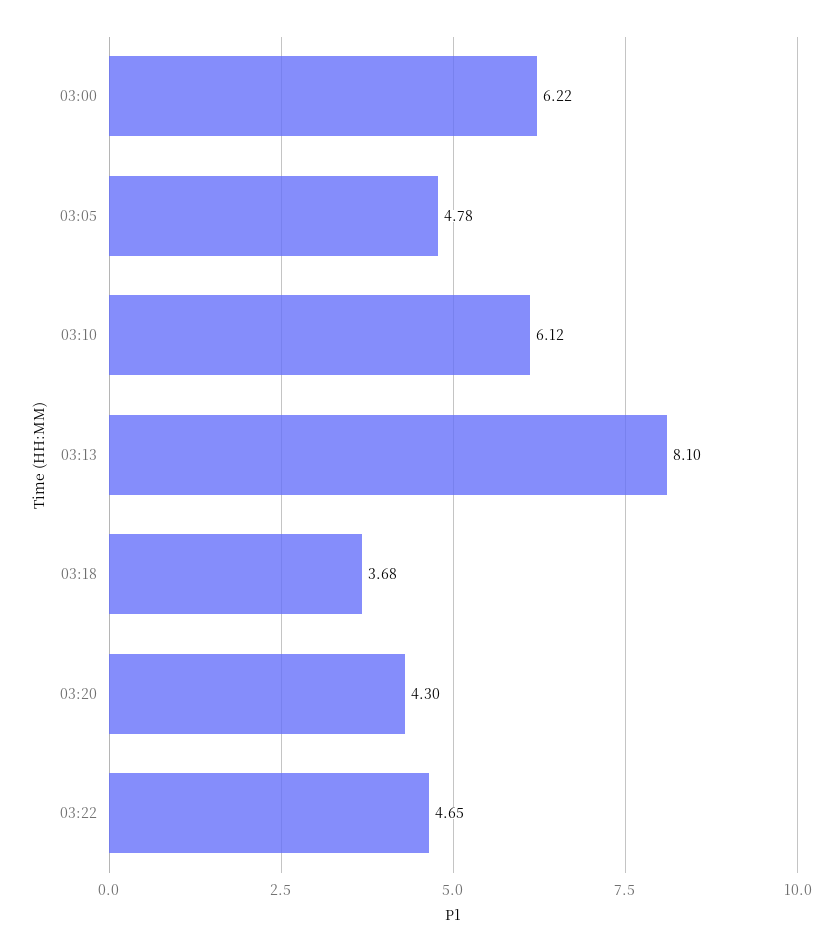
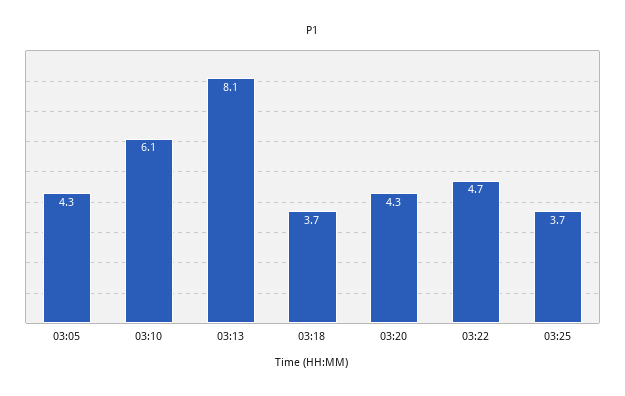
03:00: 6.22 -> none
03:05: 4.78 -> 4.3
03:25: none -> 3.7

